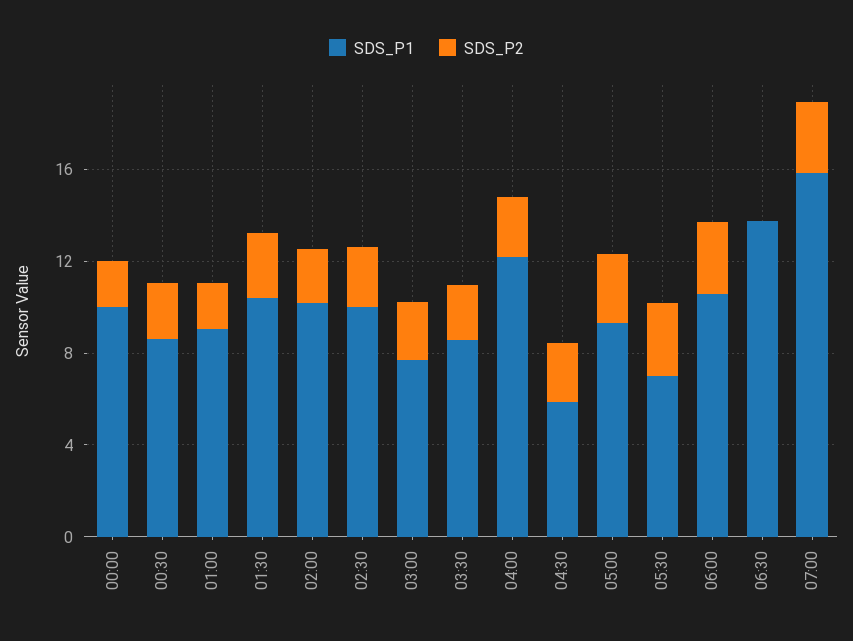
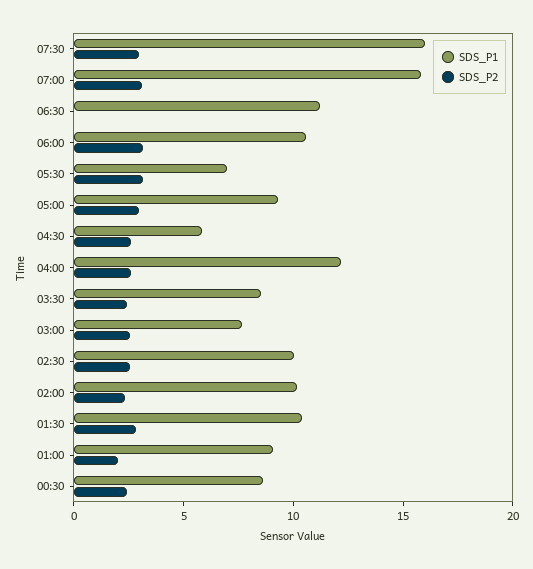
SDS_P1, 00:00: 10 -> none
SDS_P2, 00:00: 2 -> none
SDS_P1, 06:30: 14 -> 11
SDS_P1, 07:30: none -> 16
SDS_P2, 07:30: none -> 3

